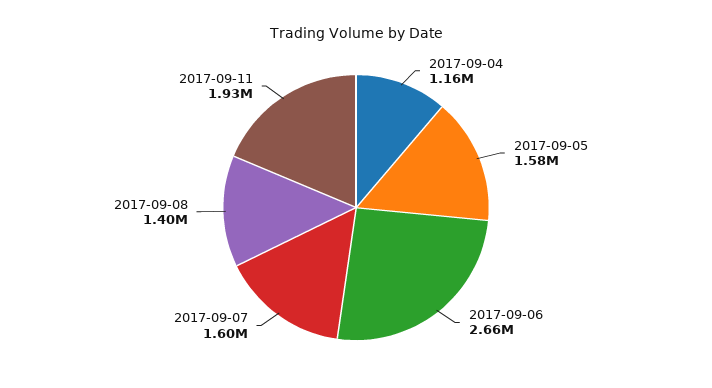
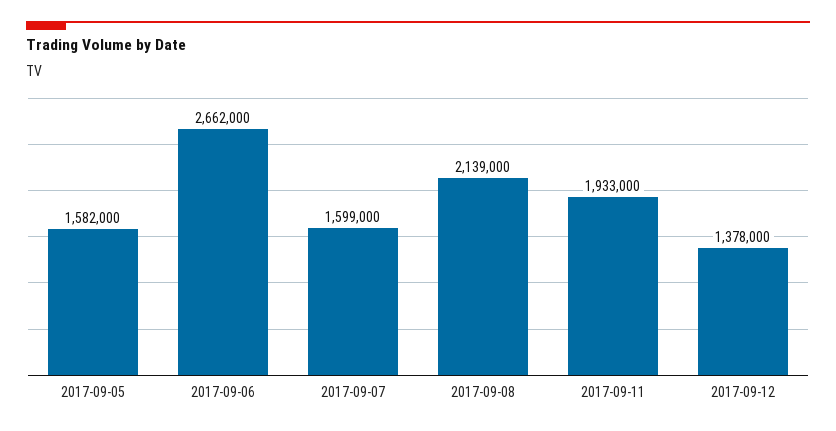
2017-09-04: 1160000 -> none
2017-09-08: 1400000 -> 2139000
2017-09-12: none -> 1378000

